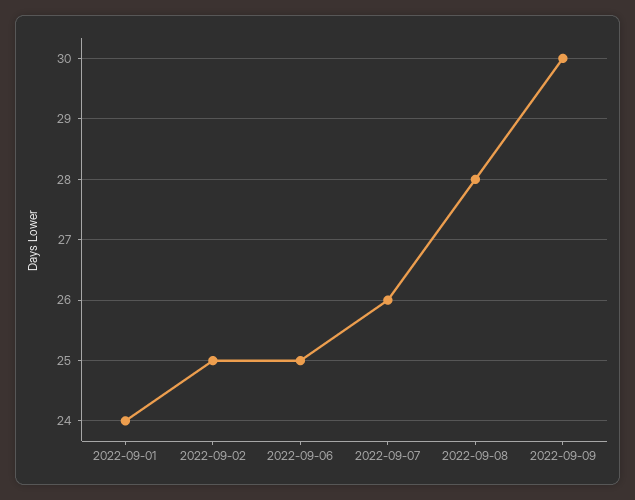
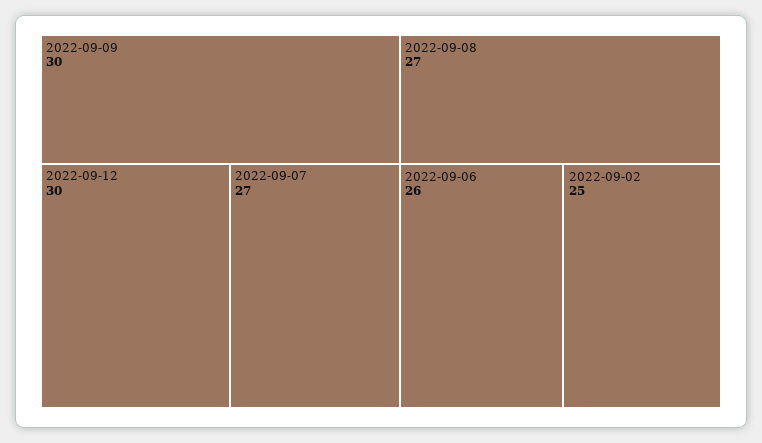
2022-09-01: 24 -> none
2022-09-06: 25 -> 26
2022-09-07: 26 -> 27
2022-09-08: 28 -> 27
2022-09-12: none -> 30

